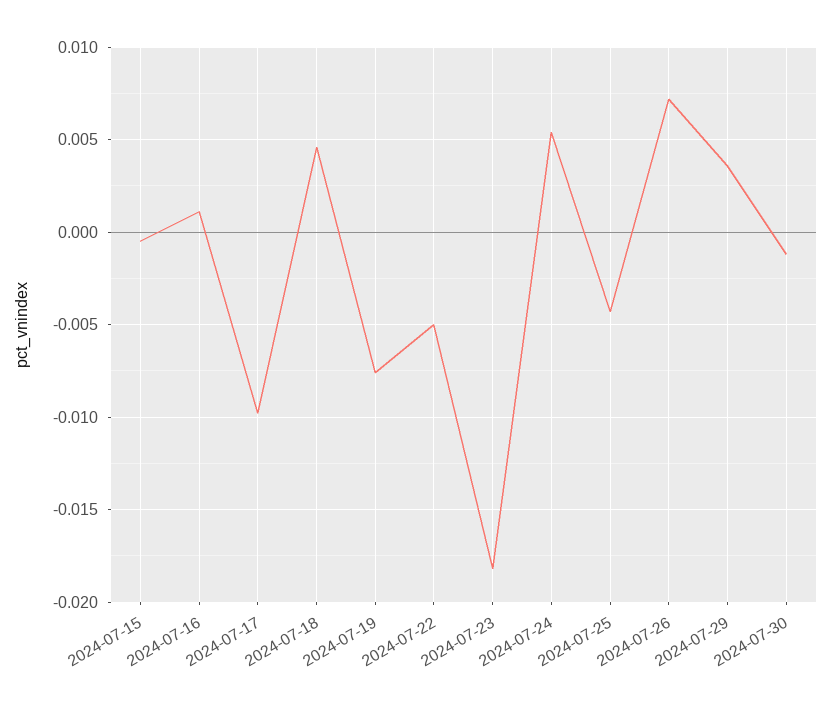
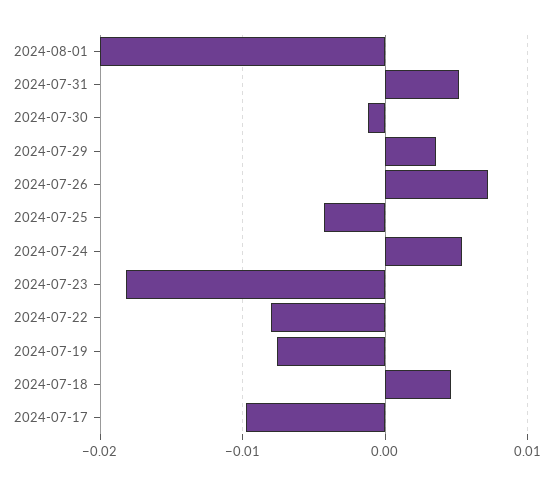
2024-07-15: -0.0005 -> none
2024-07-16: 0.001 -> none
2024-07-22: -0.005 -> -0.008
2024-08-01: none -> -0.02
2024-07-31: none -> 0.005

